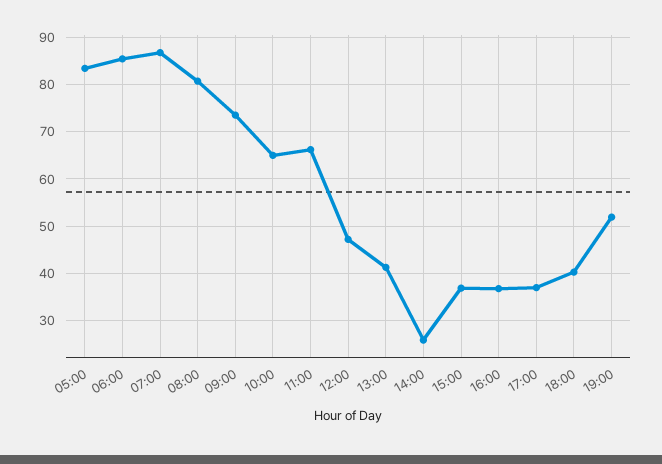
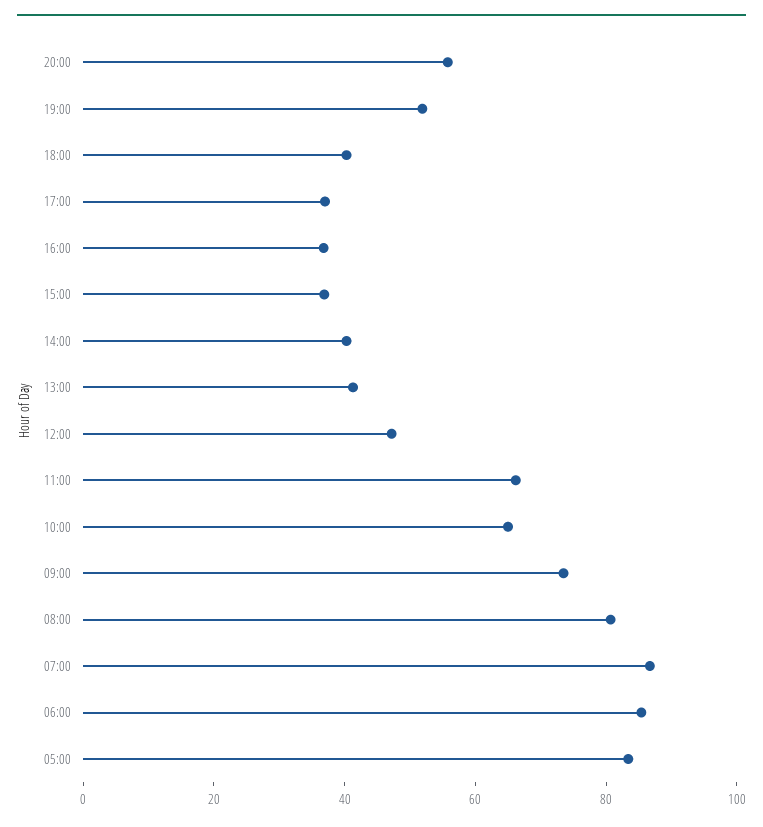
14:00: 26 -> 40
20:00: none -> 55

